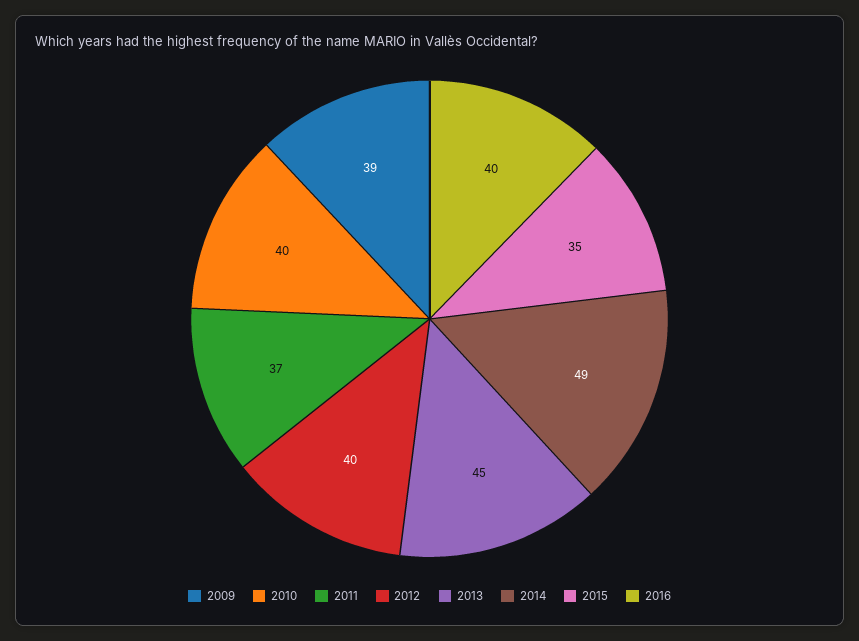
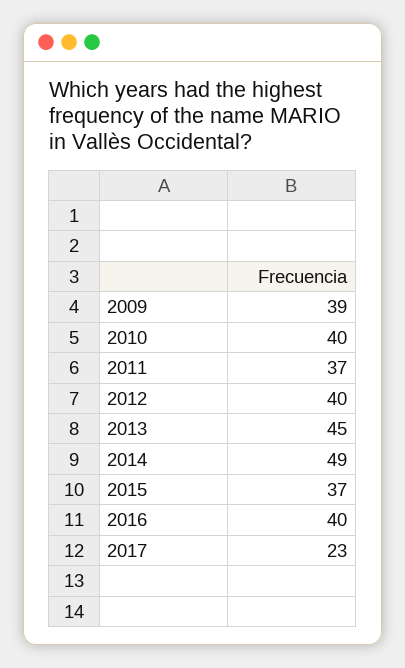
2015: 35 -> 37
2017: none -> 23

